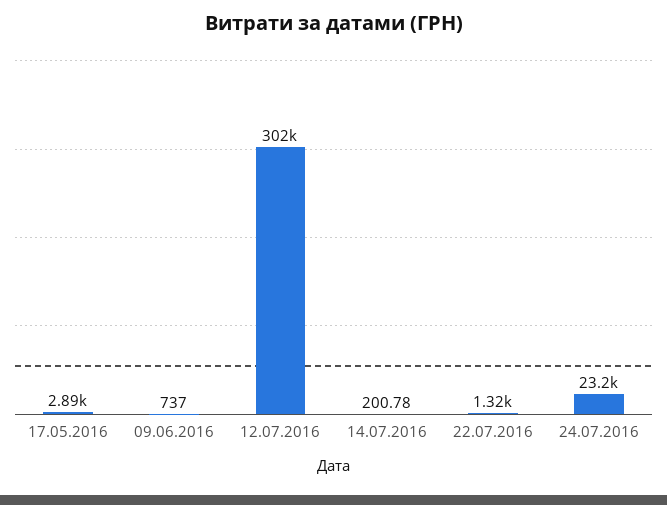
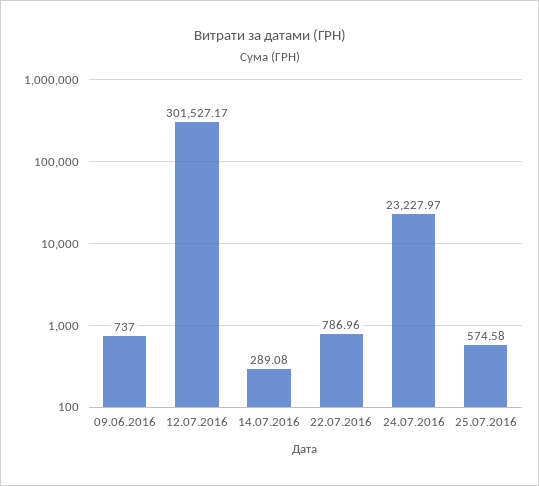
17.05.2016: 2890 -> none
14.07.2016: 200.78 -> 289.08
22.07.2016: 1320 -> 786.96
25.07.2016: none -> 574.58

